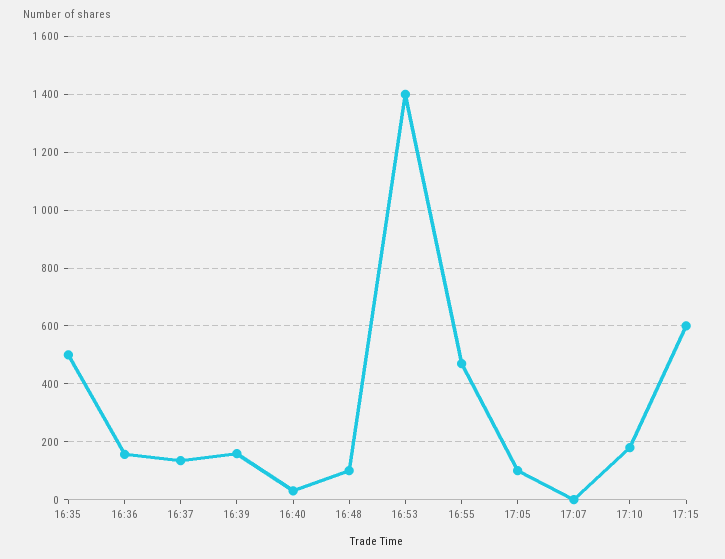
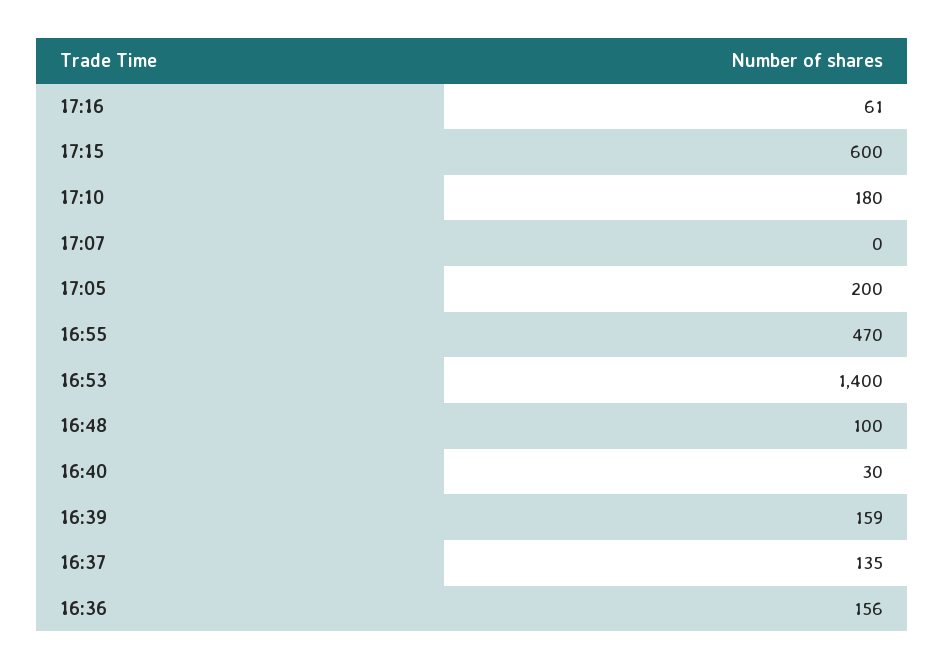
16:35: 500 -> none
17:05: 100 -> 200
17:16: none -> 61

